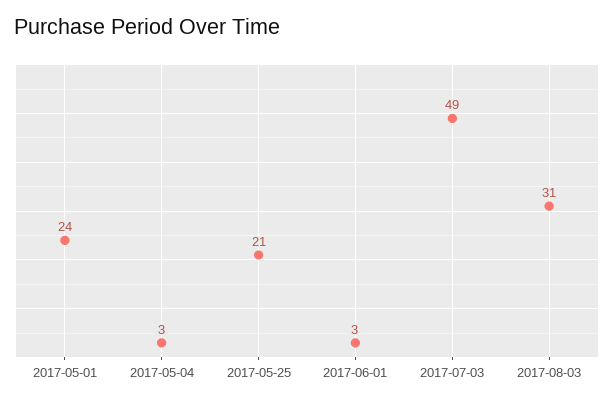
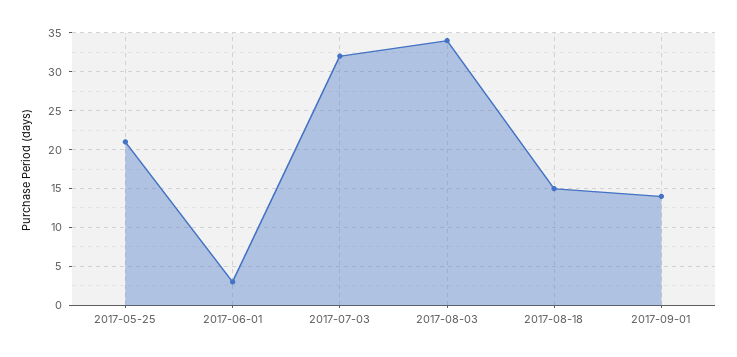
2017-05-01: 24 -> none
2017-05-04: 3 -> none
2017-07-03: 49 -> 32
2017-08-03: 31 -> 34
2017-08-18: none -> 15
2017-09-01: none -> 14

